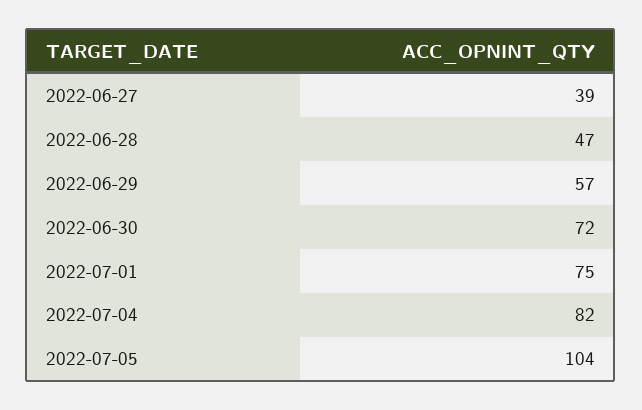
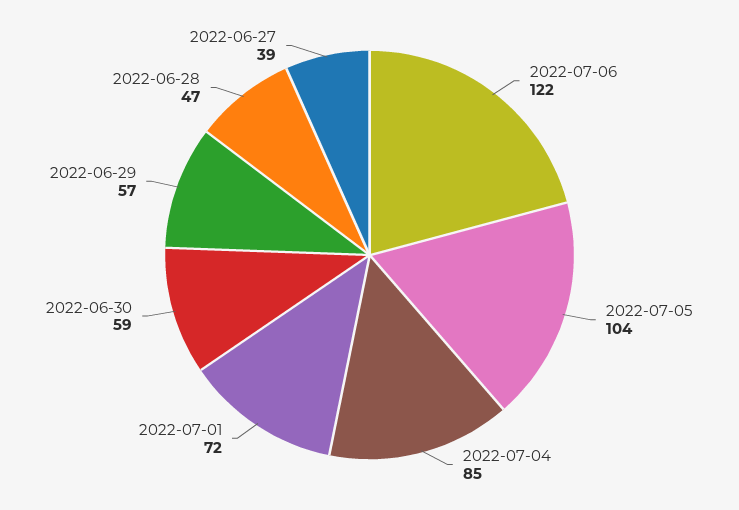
2022-06-30: 72 -> 59
2022-07-01: 75 -> 72
2022-07-04: 82 -> 85
2022-07-06: none -> 122

